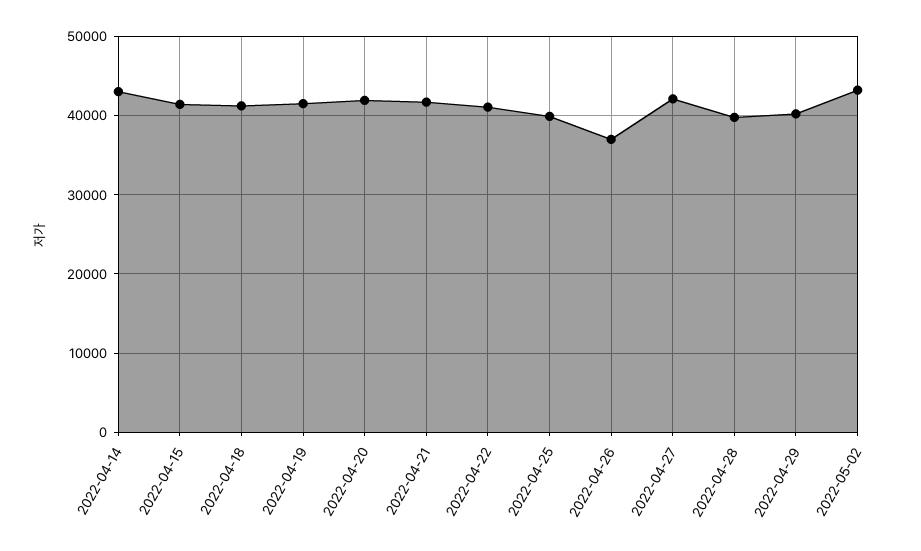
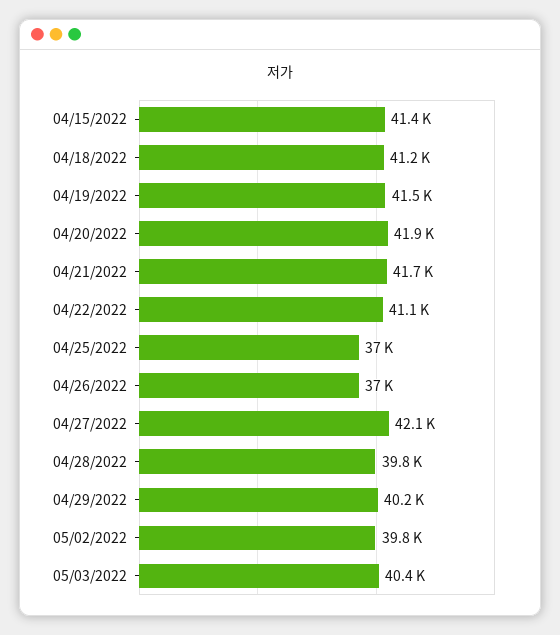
2022-04-14: 43000 -> none
2022-04-25: 40000 -> 37000
2022-05-02: 43000 -> 39800
05/03/2022: none -> 40400

